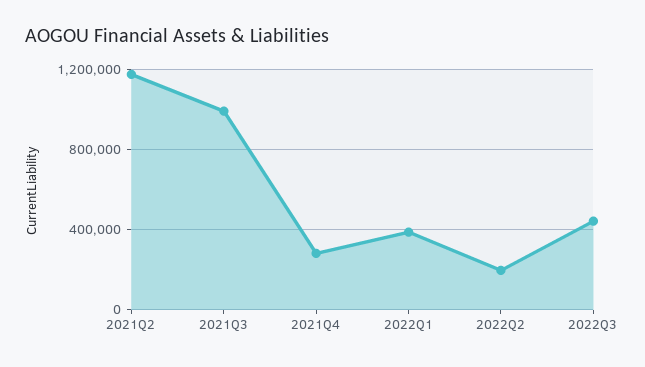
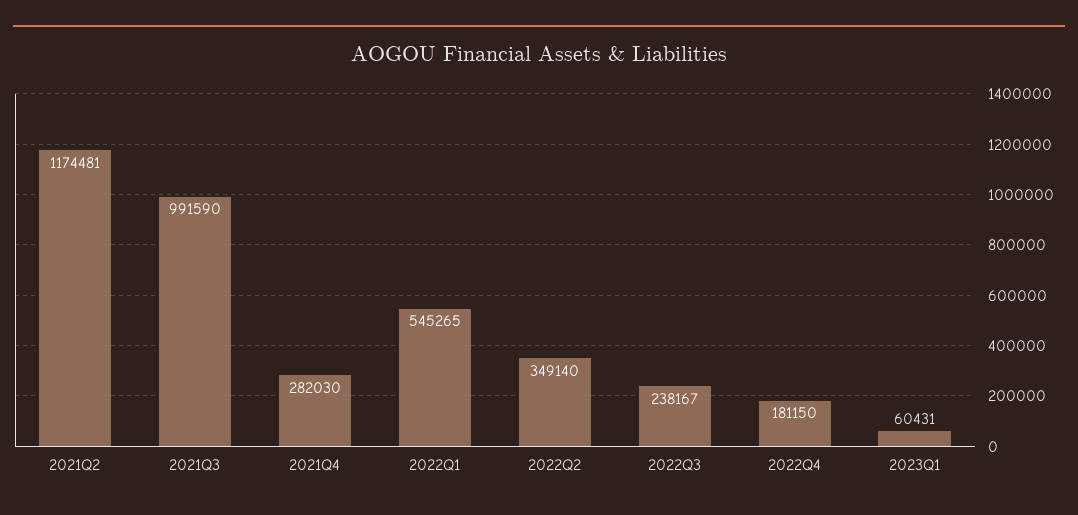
2022Q1: 400000 -> 545265
2022Q2: 200000 -> 349140
2022Q3: 450000 -> 238167
2022Q4: none -> 181150
2023Q1: none -> 60431

